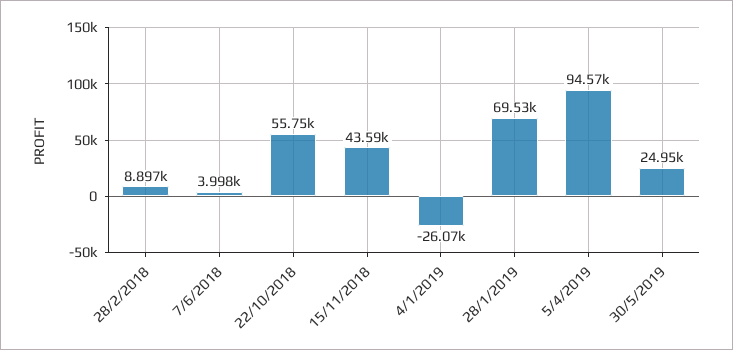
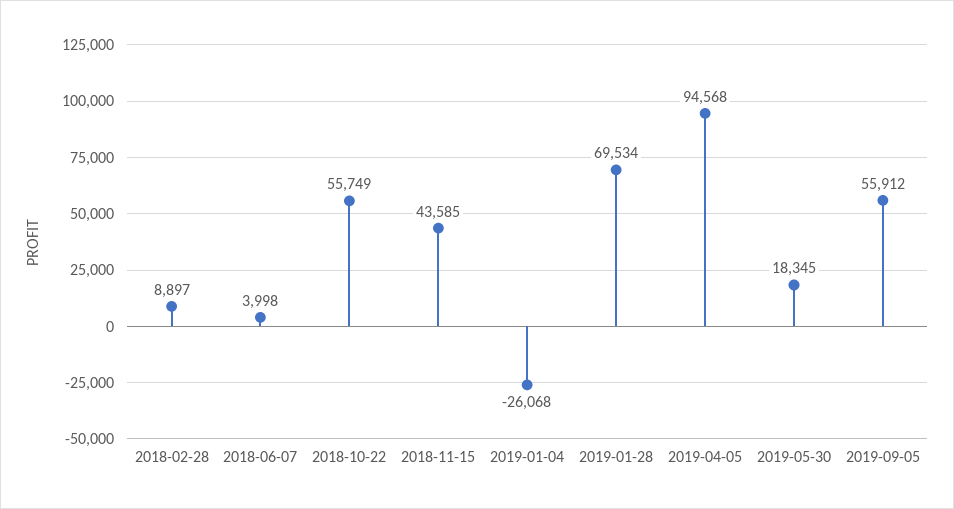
30/5/2019: 24950 -> 18345
2019-09-05: none -> 55912

